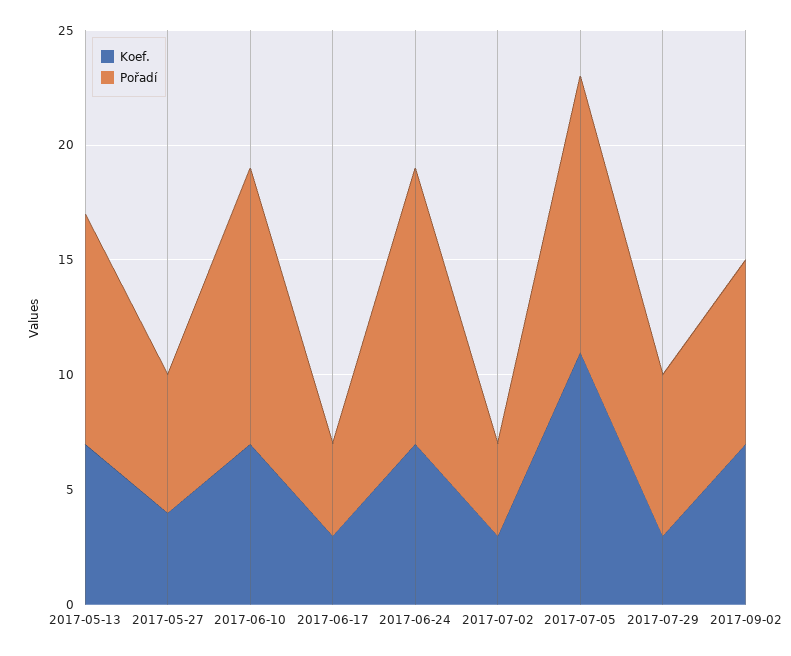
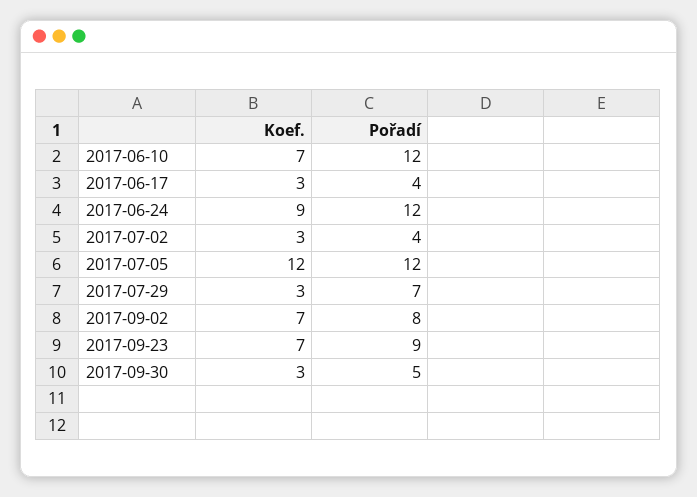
Koef., 2017-05-13: 7 -> none
Pořadí, 2017-05-13: 10 -> none
Koef., 2017-05-27: 4 -> none
Pořadí, 2017-05-27: 6 -> none
Koef., 2017-06-24: 7 -> 9
Koef., 2017-07-05: 11 -> 12
Koef., 2017-09-23: none -> 7
Pořadí, 2017-09-23: none -> 9
Koef., 2017-09-30: none -> 3
Pořadí, 2017-09-30: none -> 5

